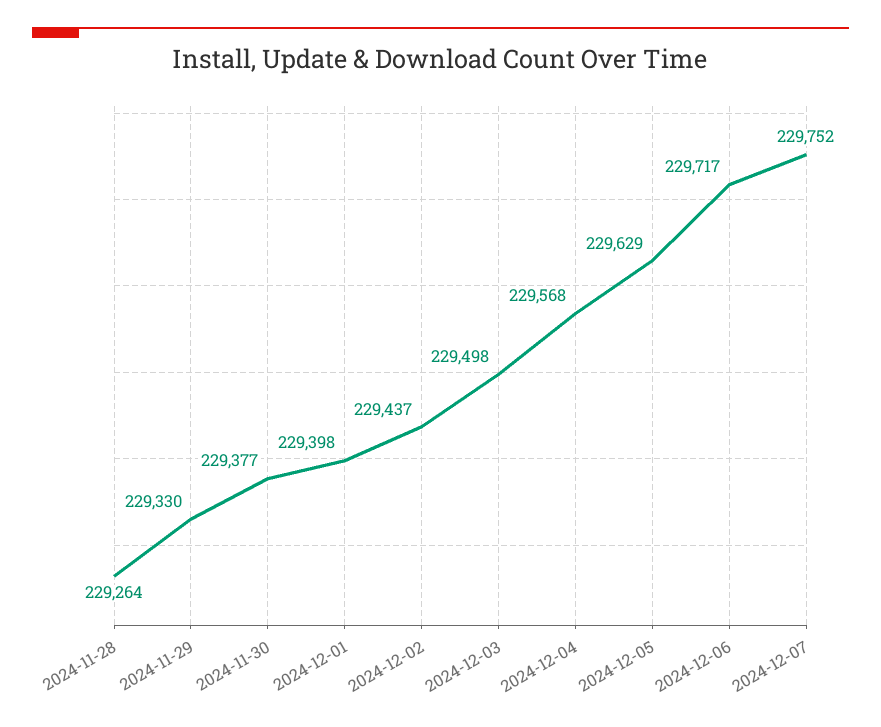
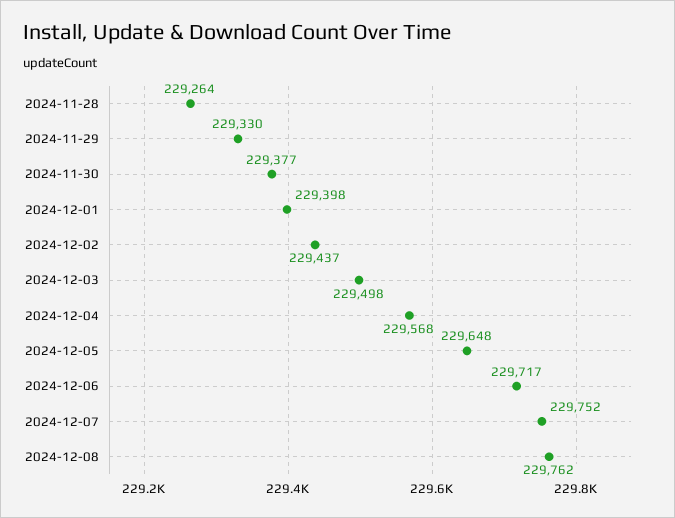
2024-12-05: 229629 -> 229648
2024-12-08: none -> 229762

